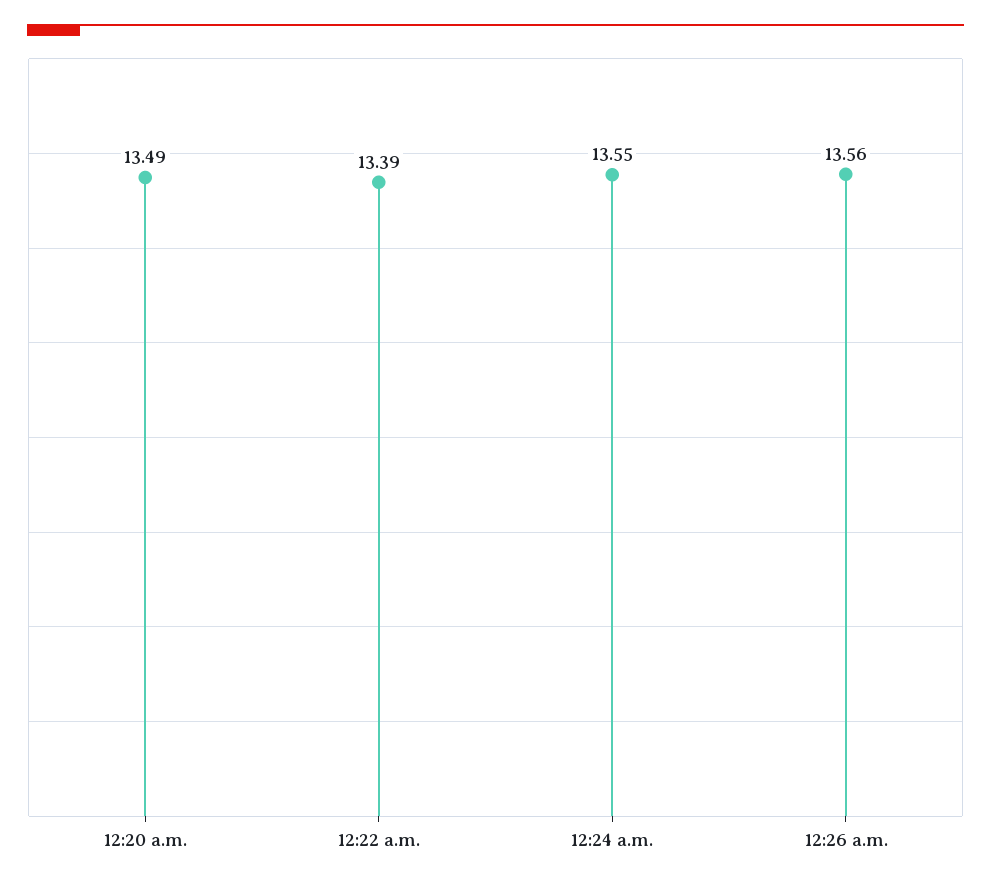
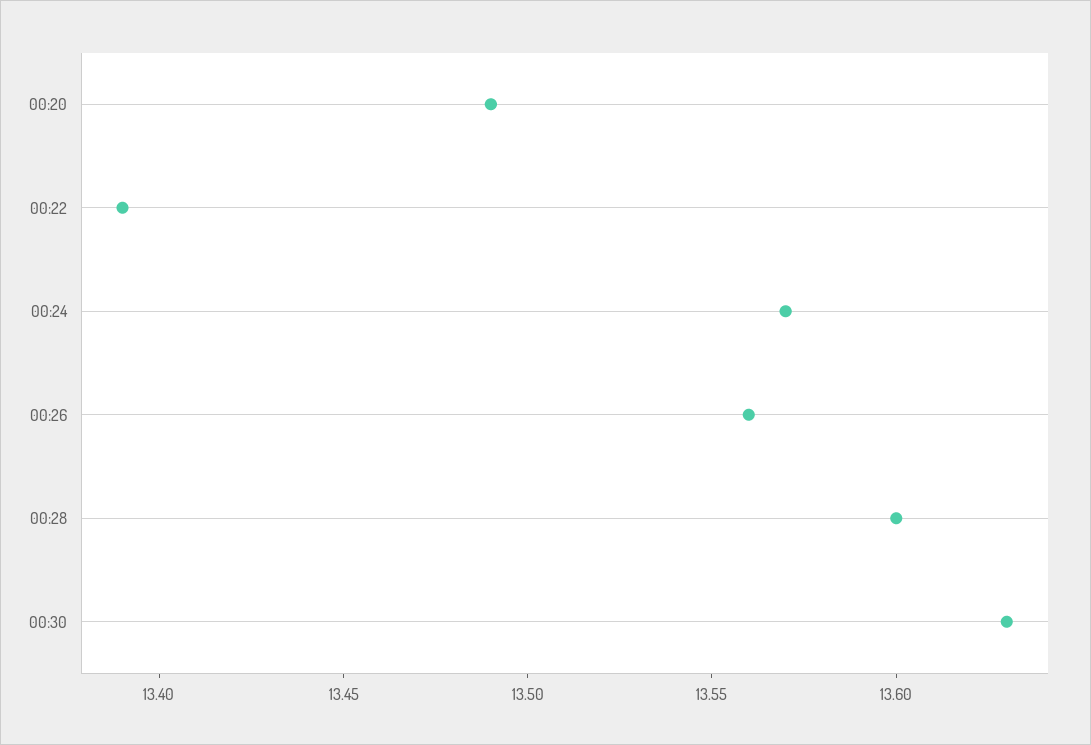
12:24 a.m.: 13.55 -> 13.57
00:28: none -> 13.6
00:30: none -> 13.63

